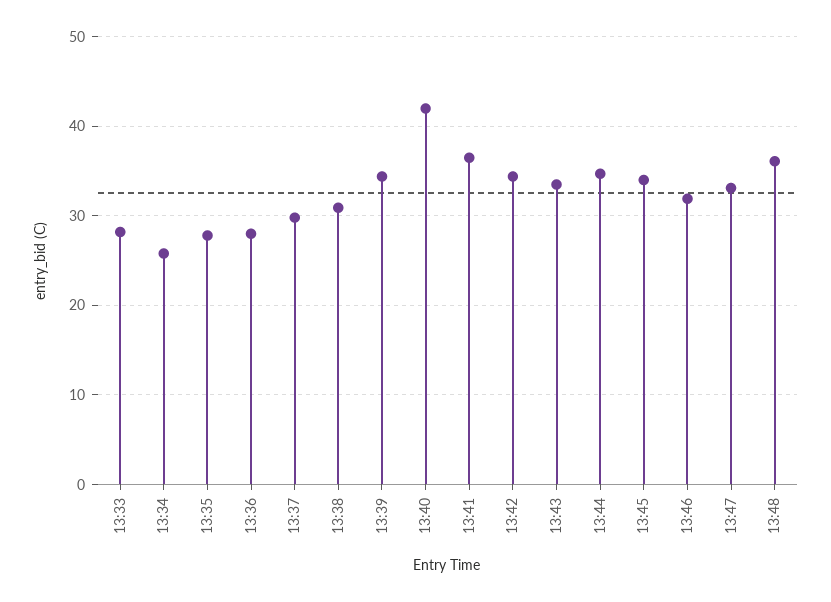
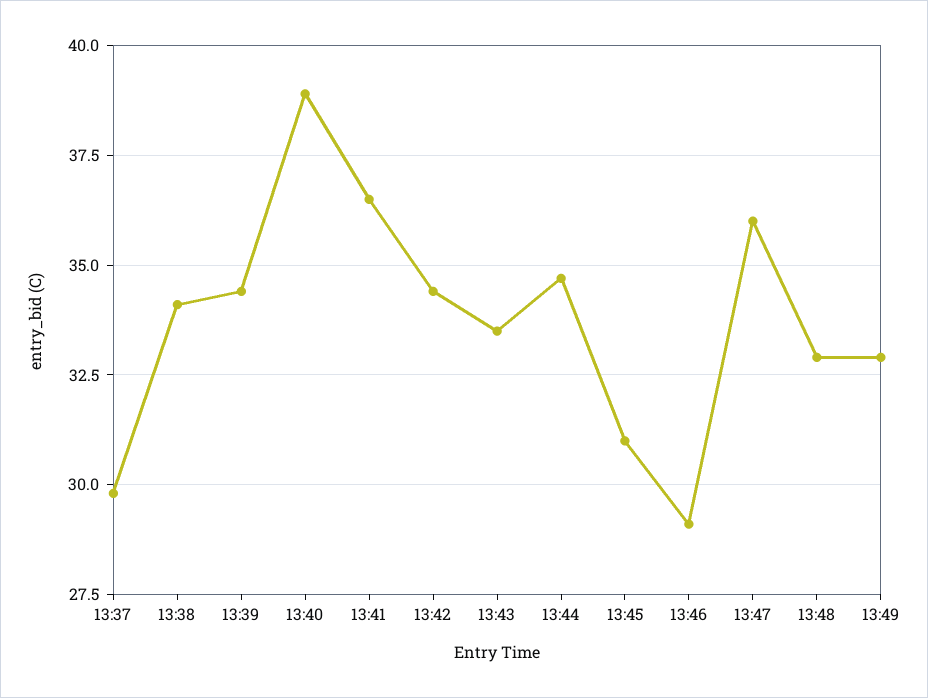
13:33: 28 -> none
13:34: 26 -> none
13:35: 28 -> none
13:36: 28 -> none
13:38: 31 -> 34
13:40: 42 -> 39
13:45: 34 -> 31
13:46: 32 -> 29
13:47: 33 -> 36
13:48: 36 -> 33
13:49: none -> 33

